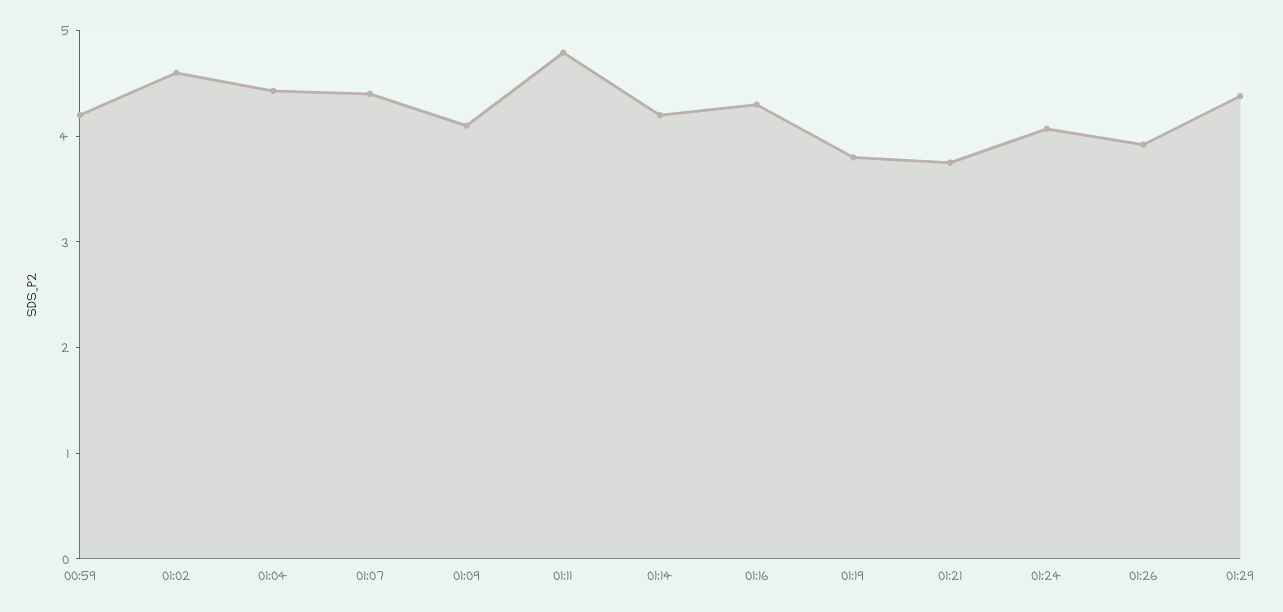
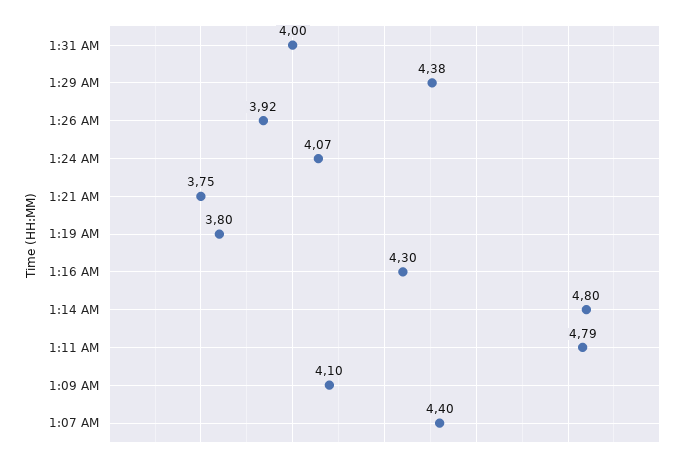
00:59: 4.2 -> none
01:02: 4.6 -> none
01:04: 4.4 -> none
01:14: 4.2 -> 4.8
1:31 AM: none -> 4

